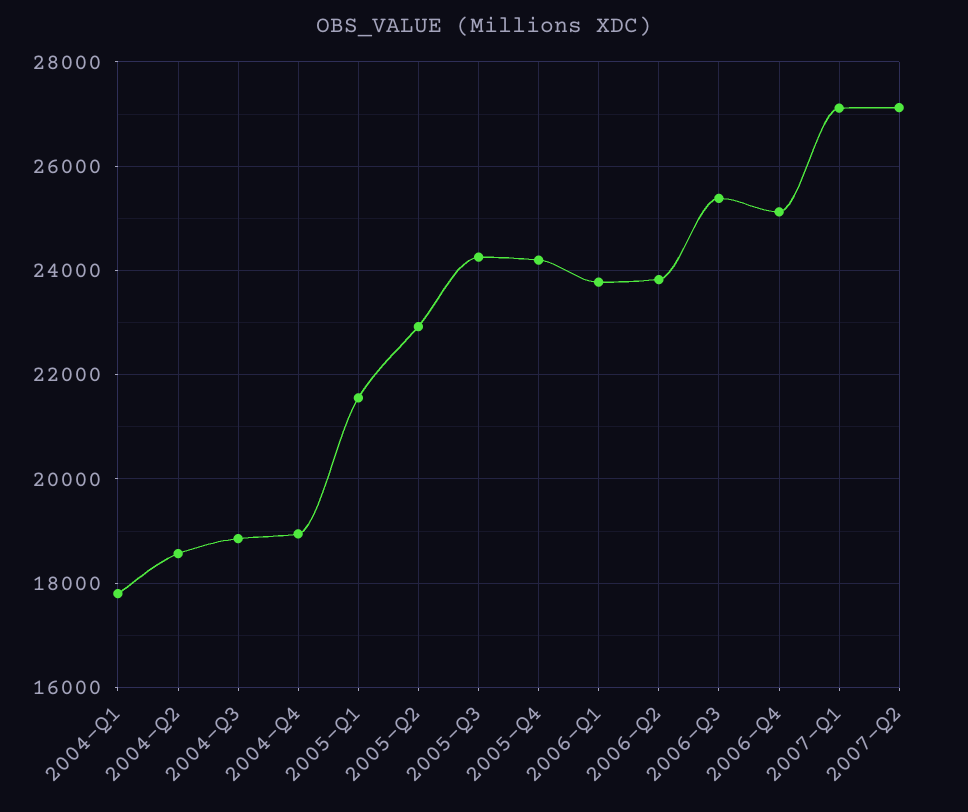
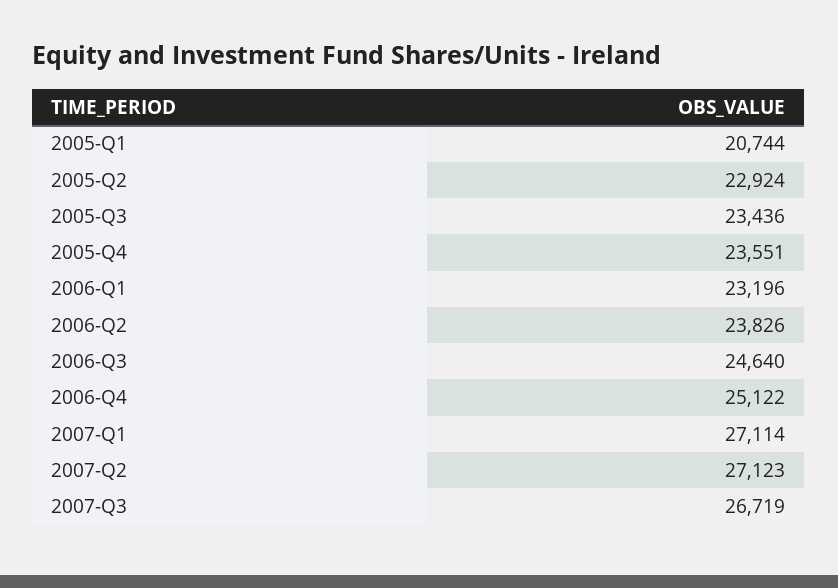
2004-Q1: 17800 -> none
2004-Q2: 18600 -> none
2004-Q3: 18800 -> none
2004-Q4: 19000 -> none
2005-Q1: 21600 -> 20744
2005-Q3: 24200 -> 23436
2005-Q4: 24200 -> 23551
2006-Q1: 23800 -> 23196
2006-Q3: 25400 -> 24640
2007-Q3: none -> 26719

